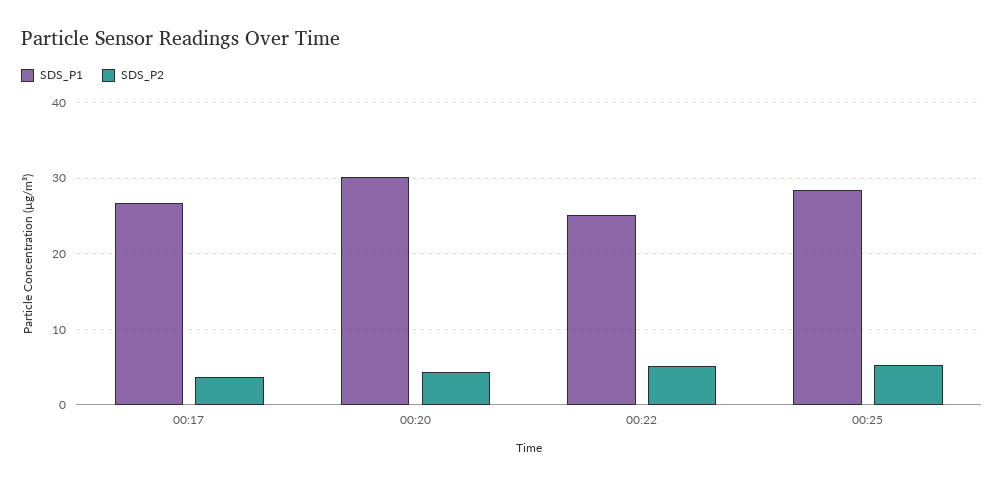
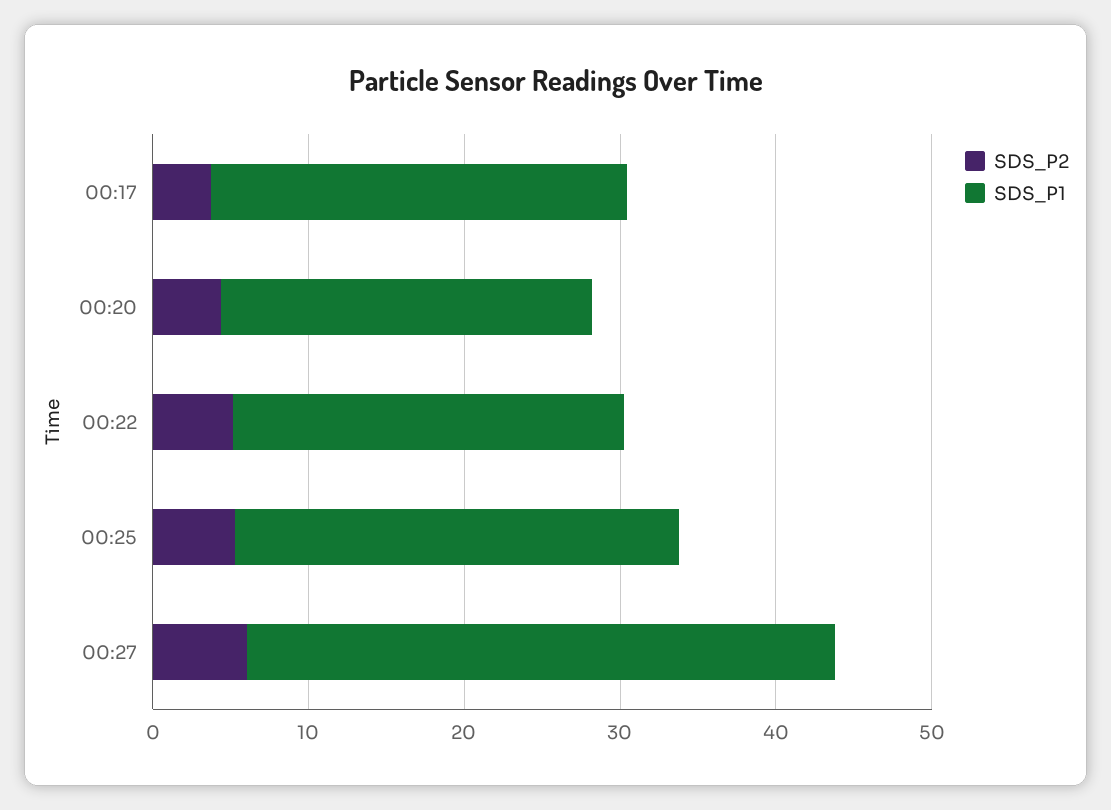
SDS_P1, 00:20: 30 -> 24
SDS_P2, 00:27: none -> 6
SDS_P1, 00:27: none -> 38

